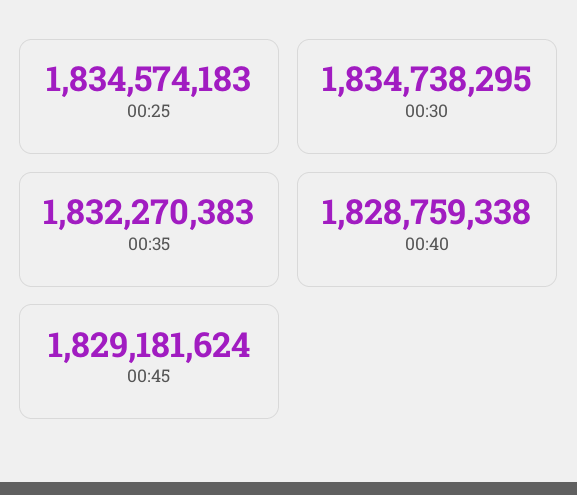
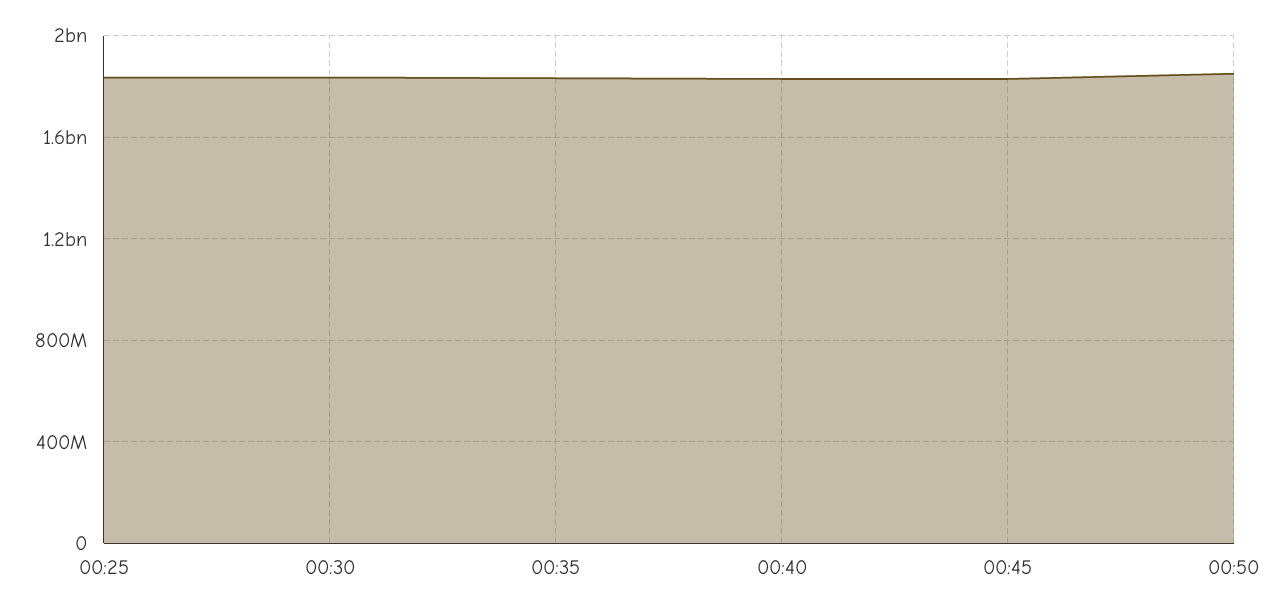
00:50: none -> 1850000000

